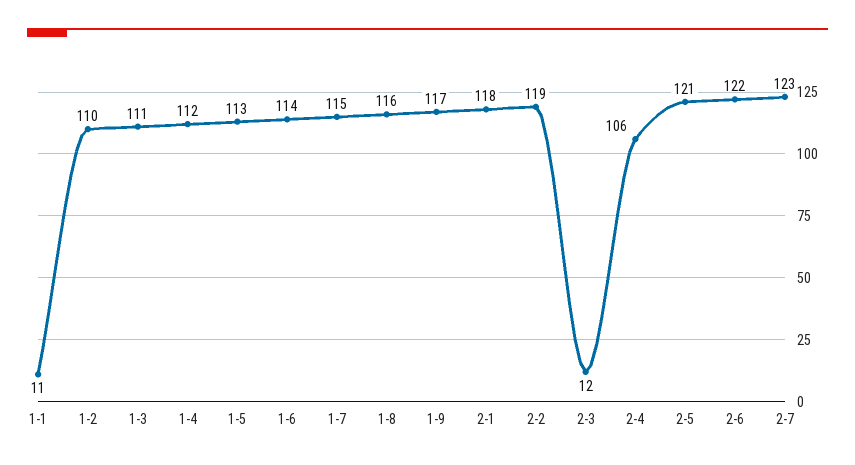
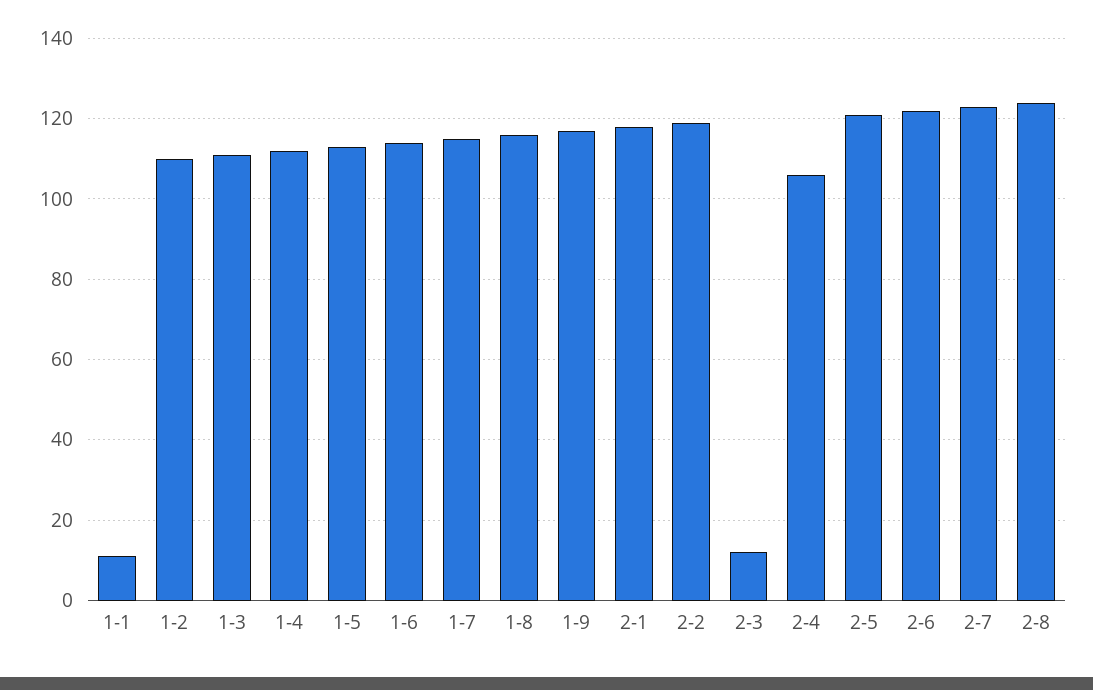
2-8: none -> 125

